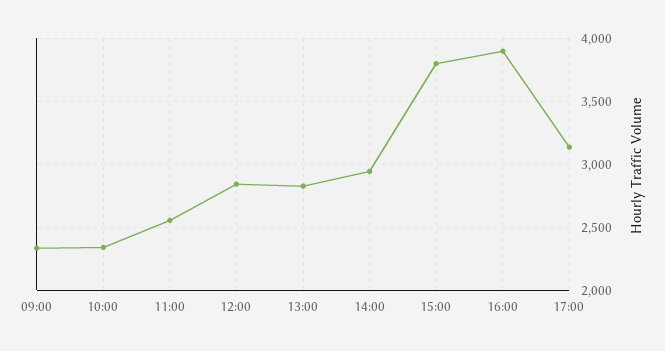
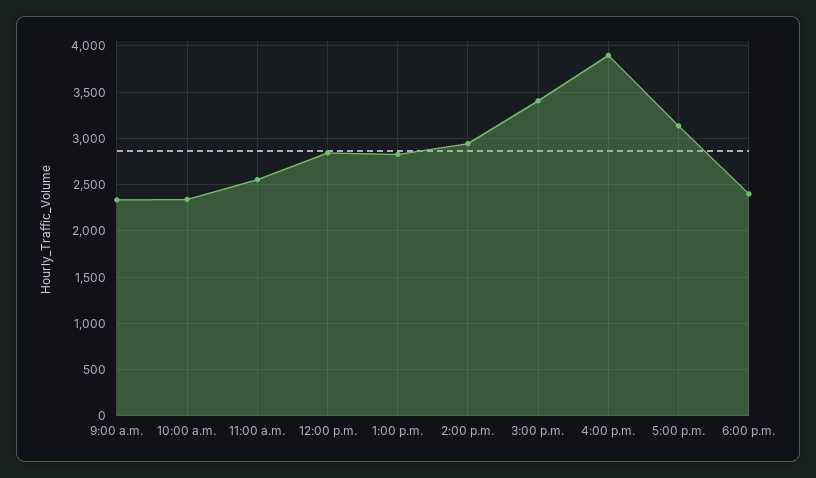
15:00: 3800 -> 3400
6:00 p.m.: none -> 2400

